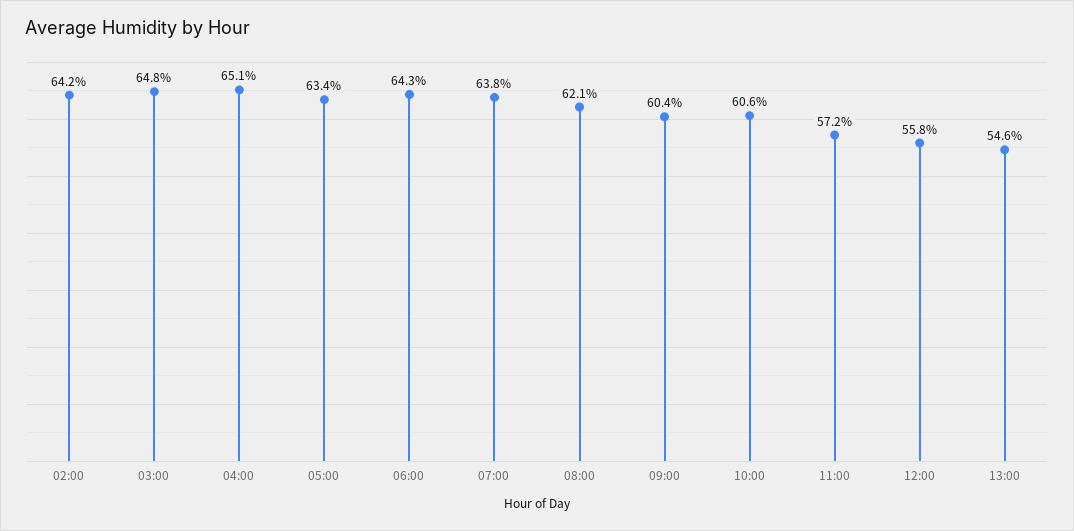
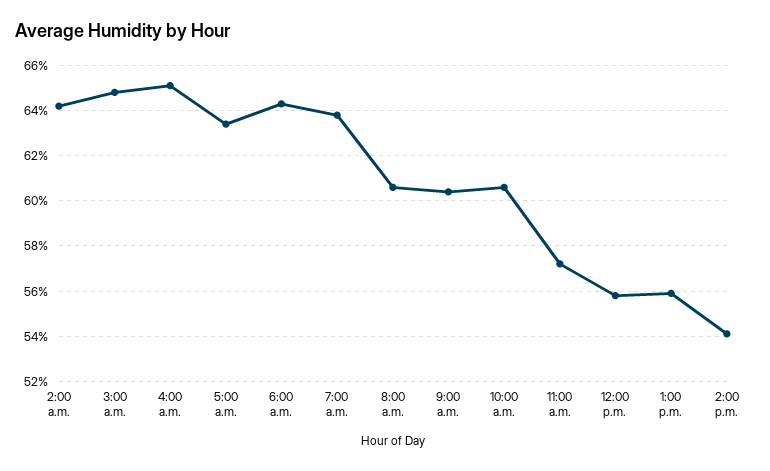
08:00: 62.1 -> 60.5
13:00: 54.6 -> 56
2:00 p.m.: none -> 54

